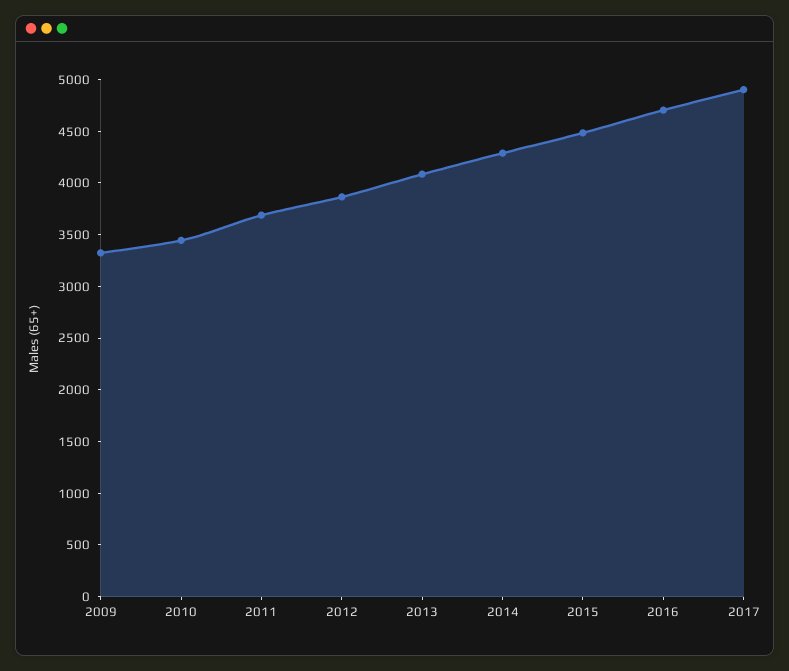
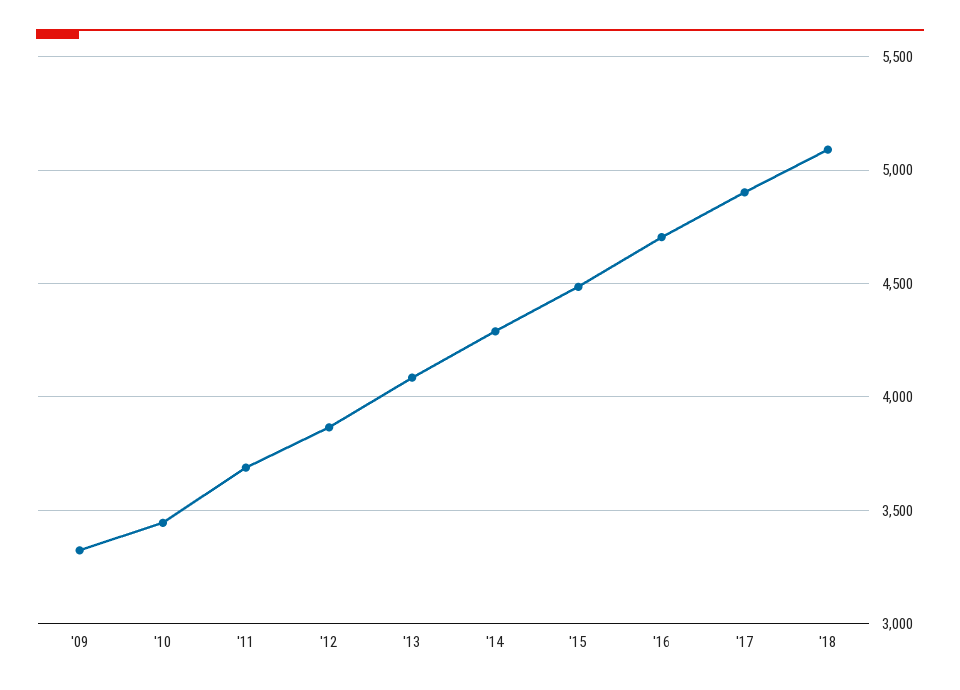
'18: none -> 5100

